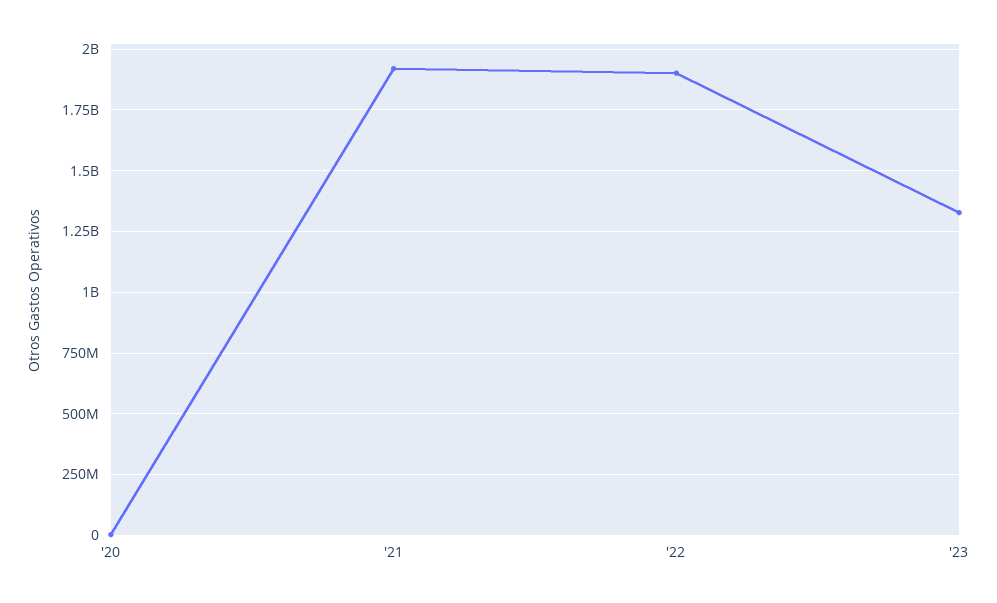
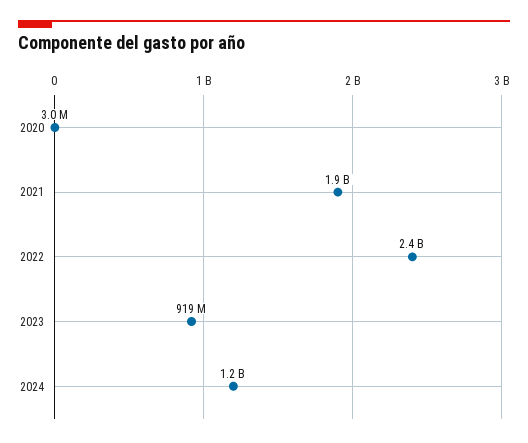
'22: 1900000000 -> 2400000000
'23: 1325000000 -> 919000000
2024: none -> 1200000000

